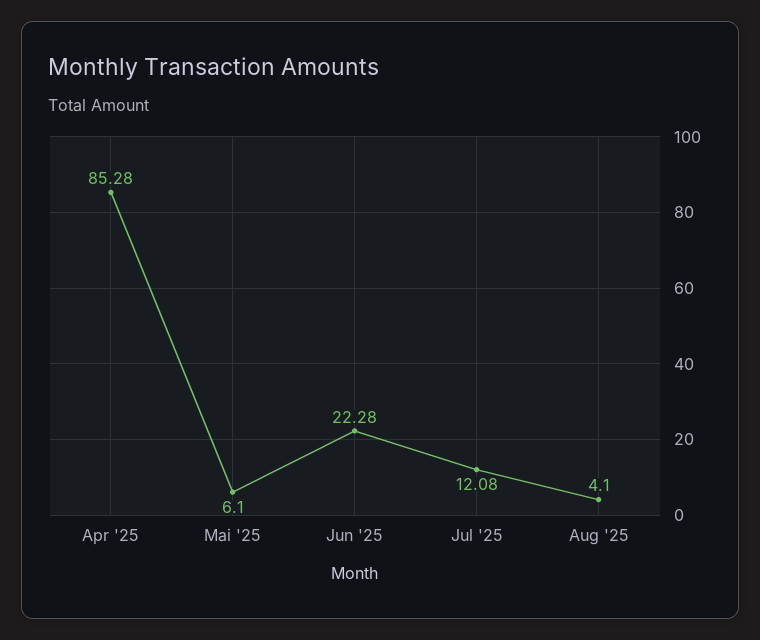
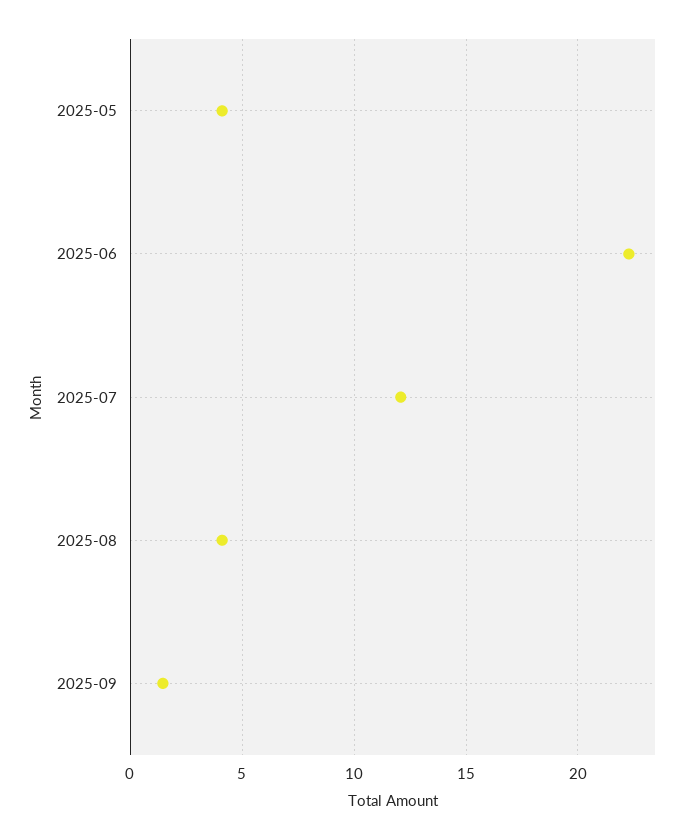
Apr '25: 85.28 -> none
Mai '25: 6.1 -> 4
2025-09: none -> 1.5

